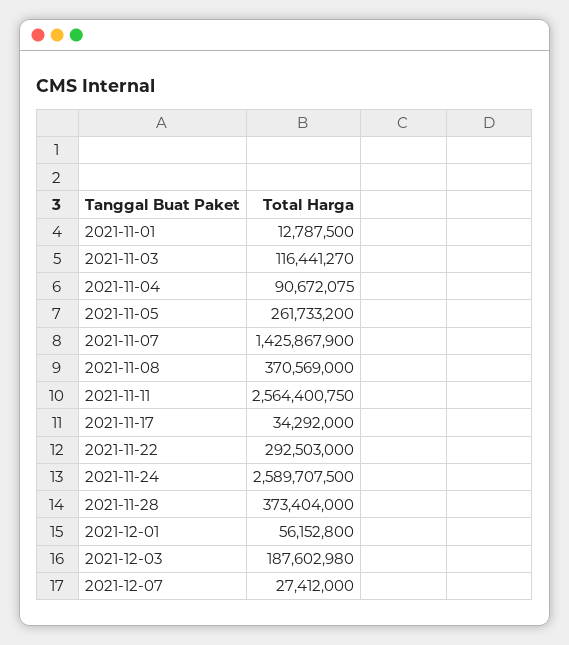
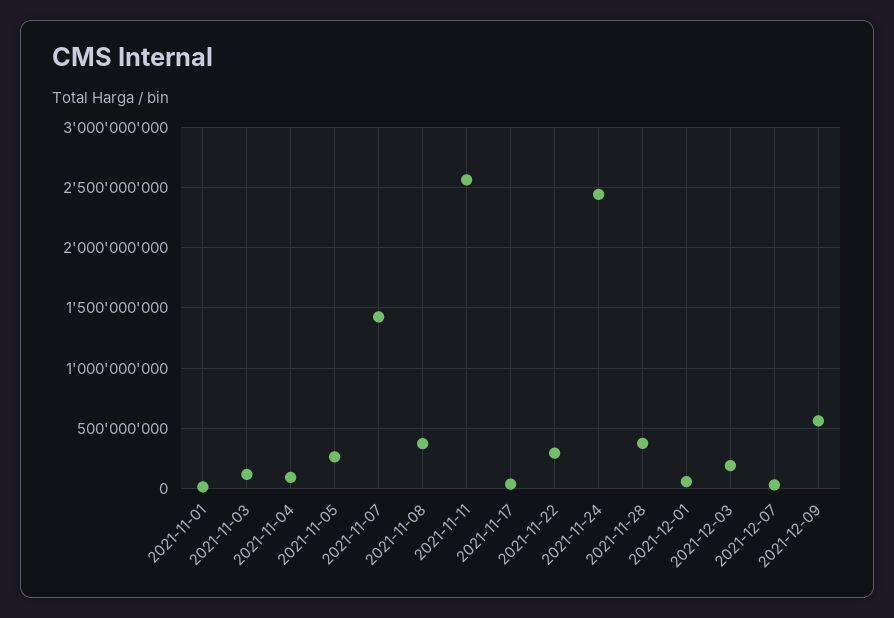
2021-11-24: 2589707500 -> 2450000000
2021-12-09: none -> 550000000

